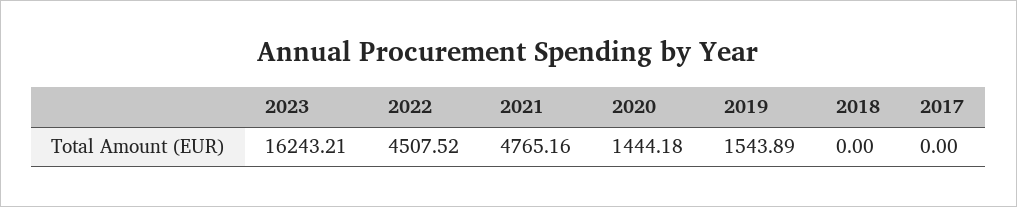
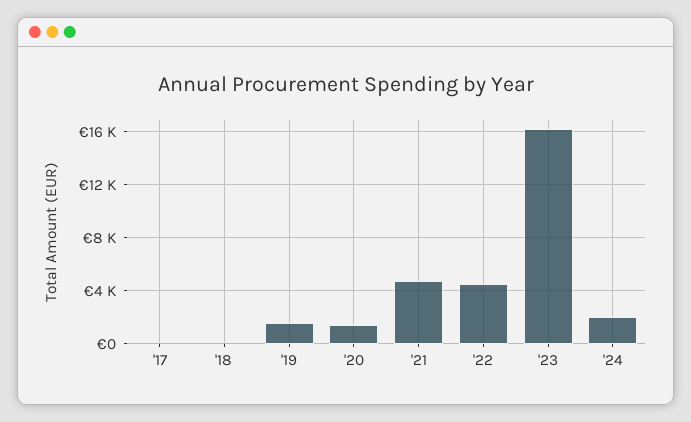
'24: none -> 2000

